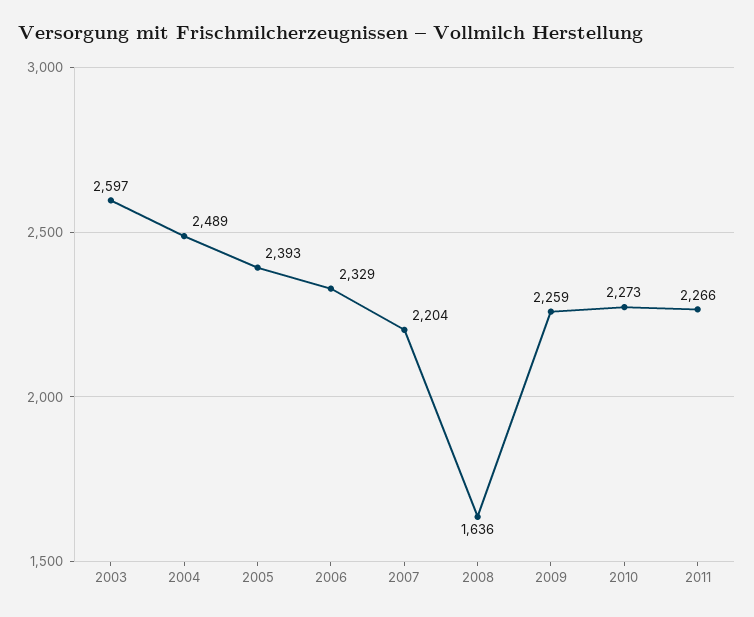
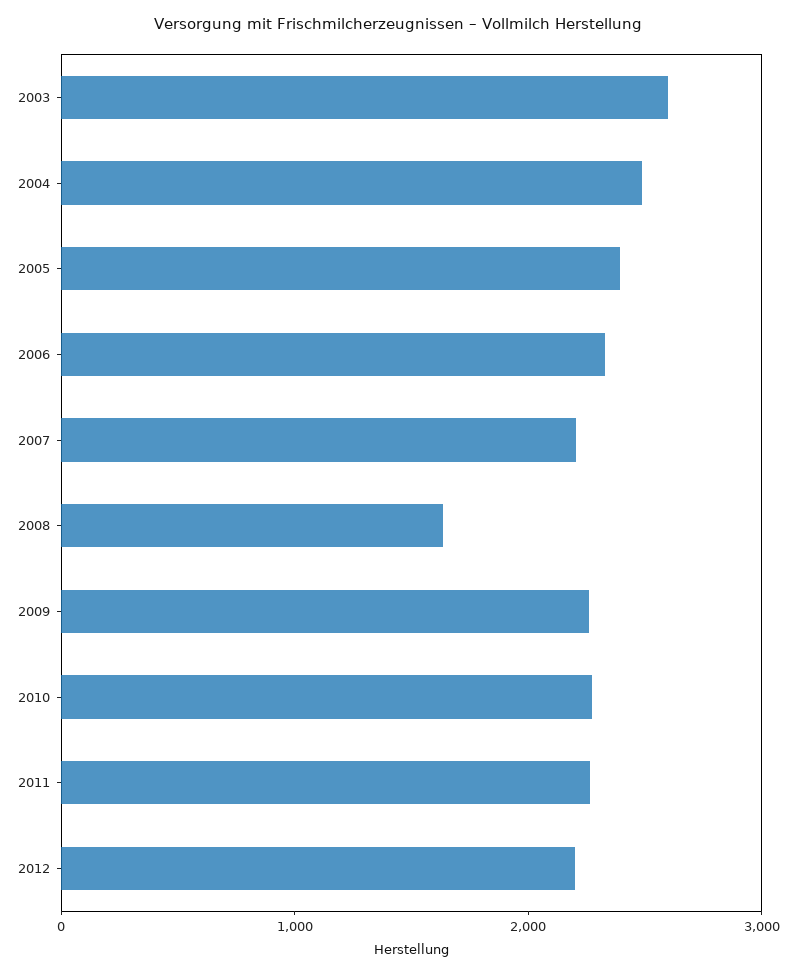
2012: none -> 2200

